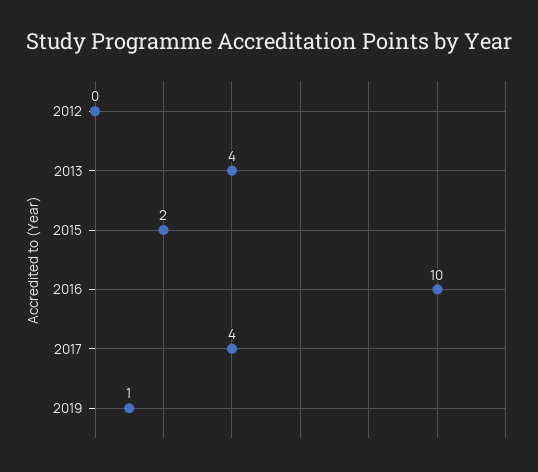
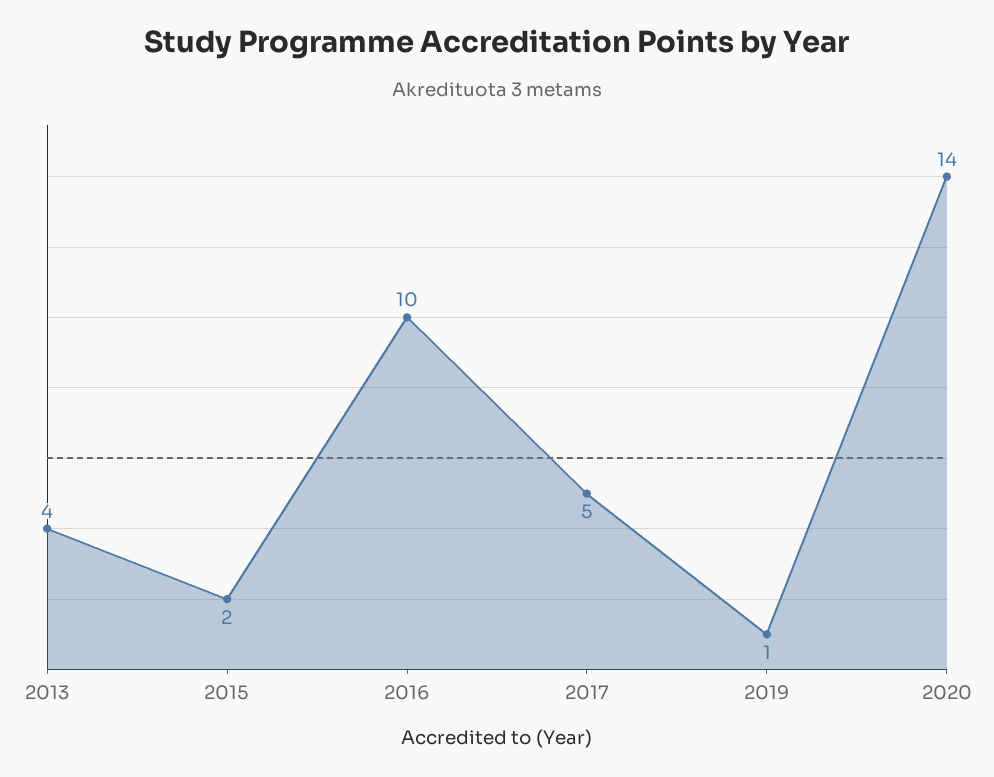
2012: 0 -> none
2017: 4 -> 5
2020: none -> 14

